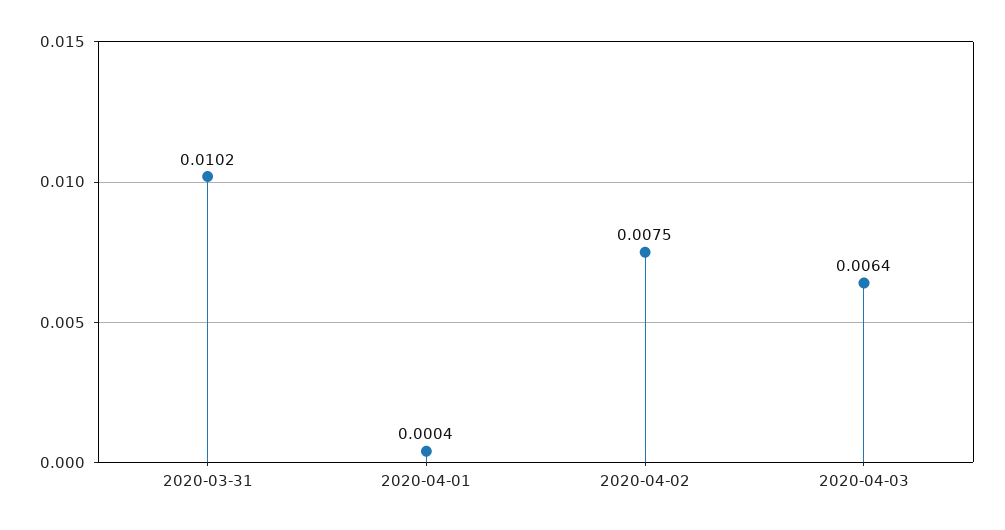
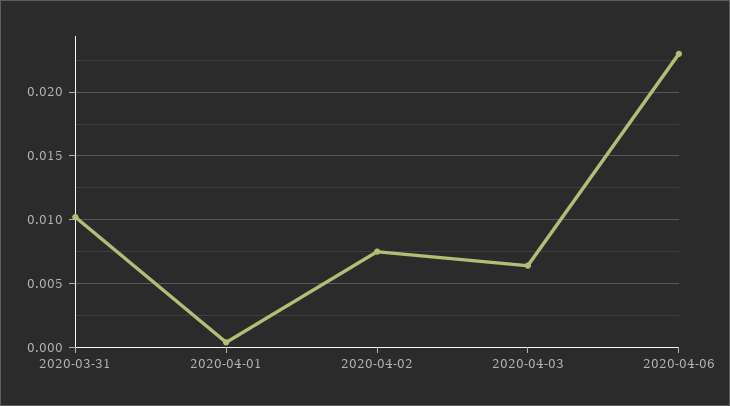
2020-04-06: none -> 0.023

